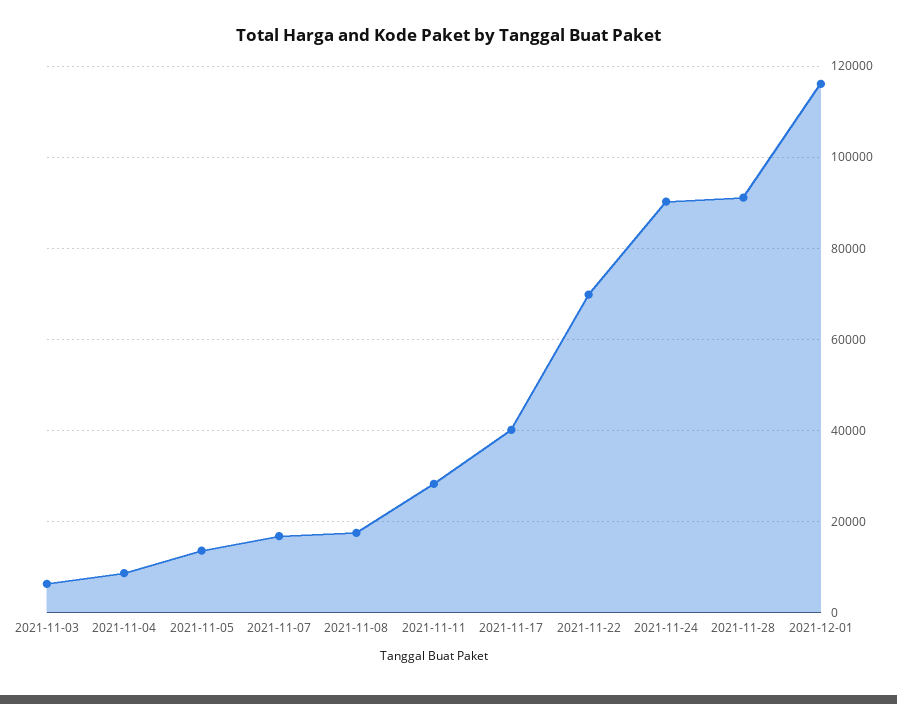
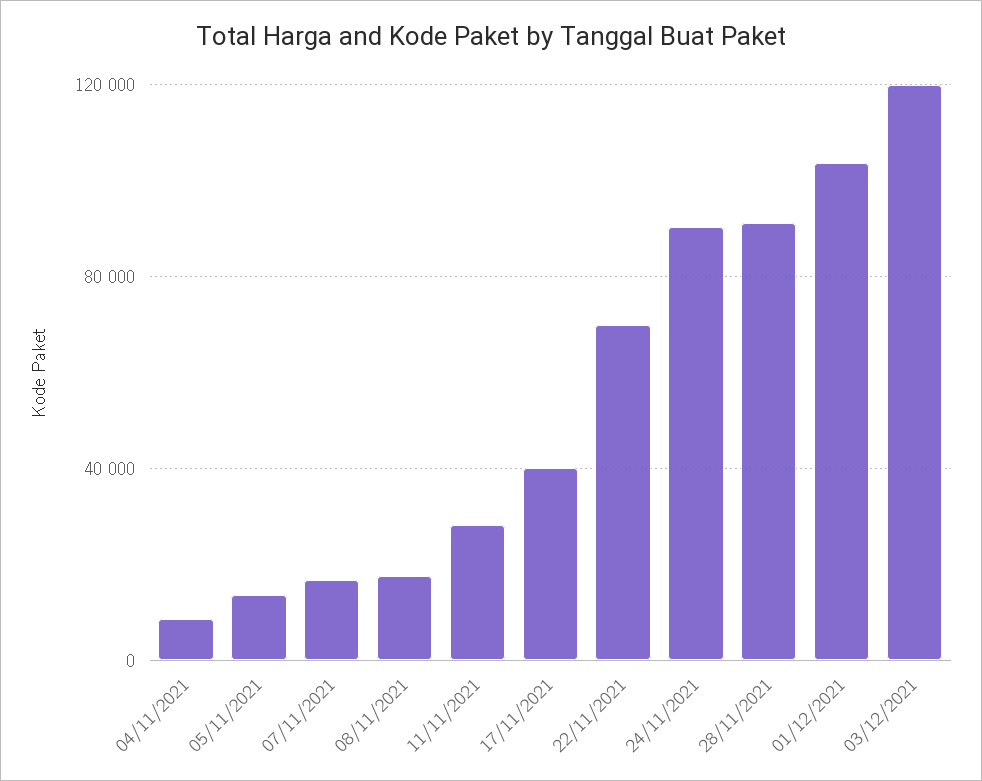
2021-11-03: 6000 -> none
2021-12-01: 116000 -> 105000
03/12/2021: none -> 120000

